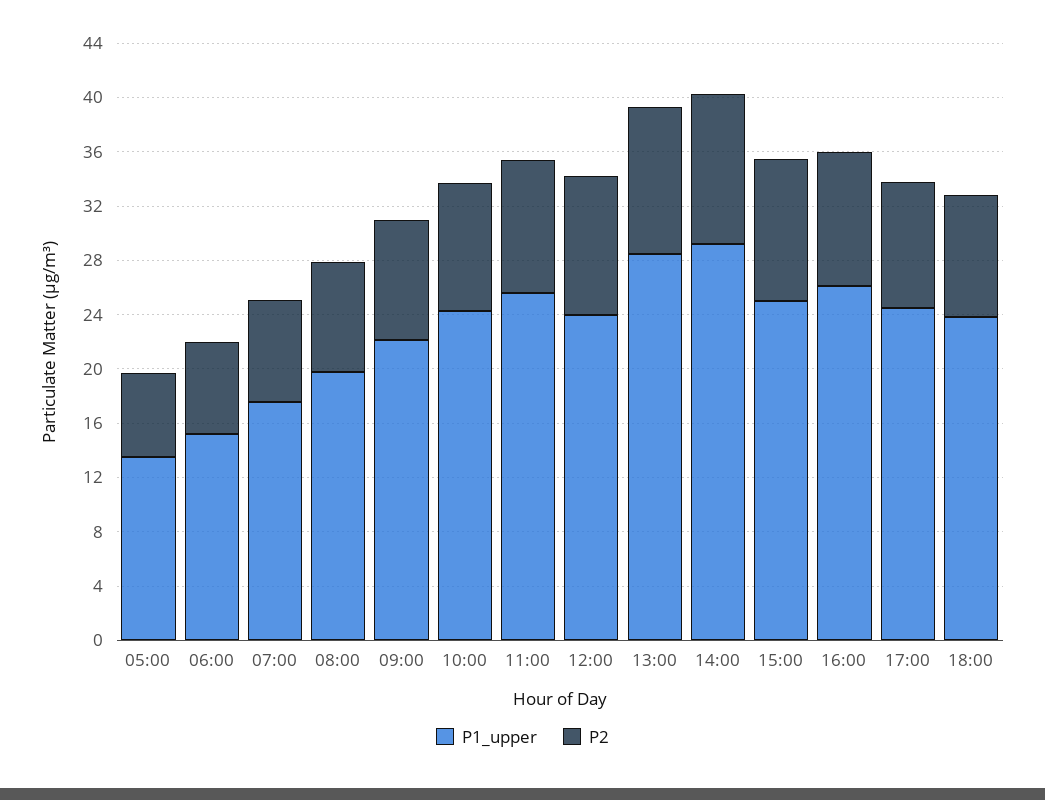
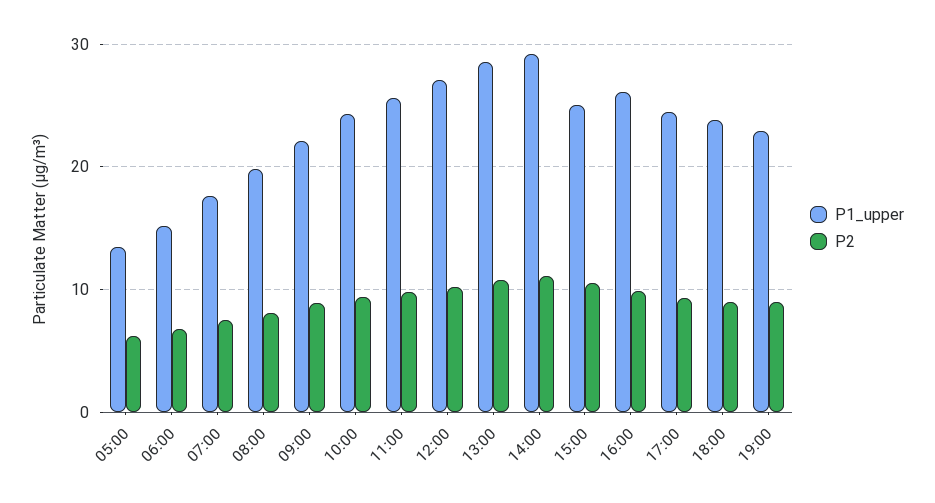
P1_upper, 12:00: 24 -> 27
P1_upper, 19:00: none -> 23
P2, 19:00: none -> 9

